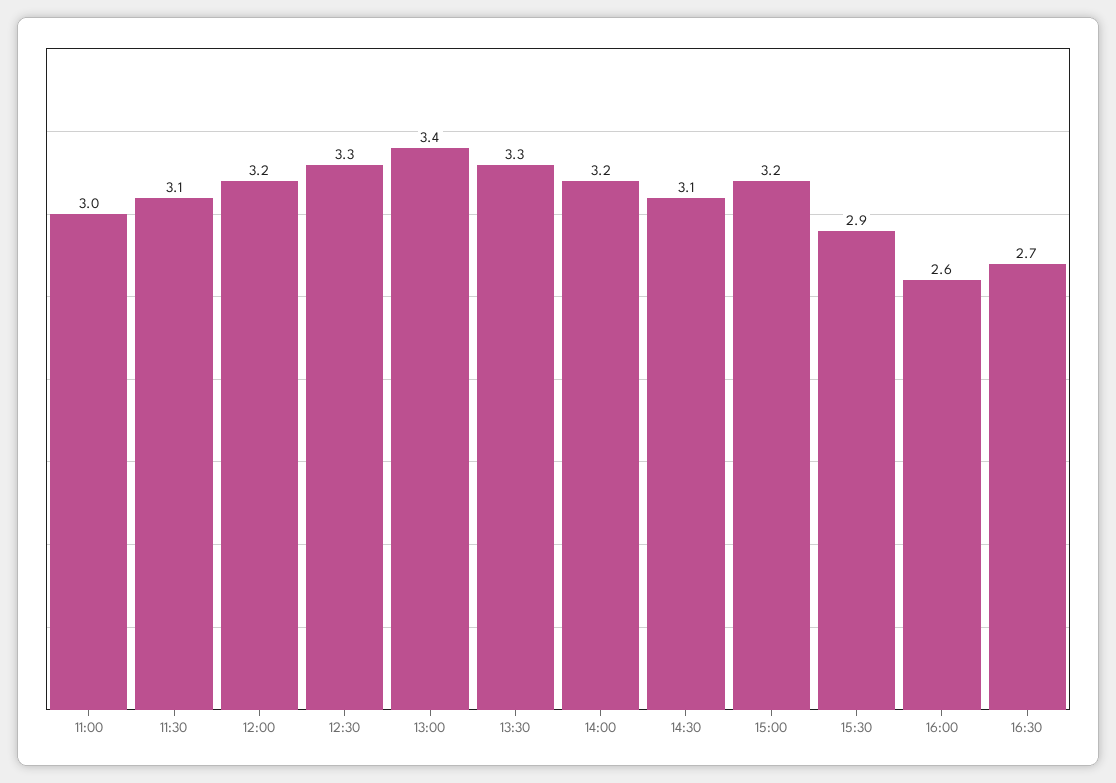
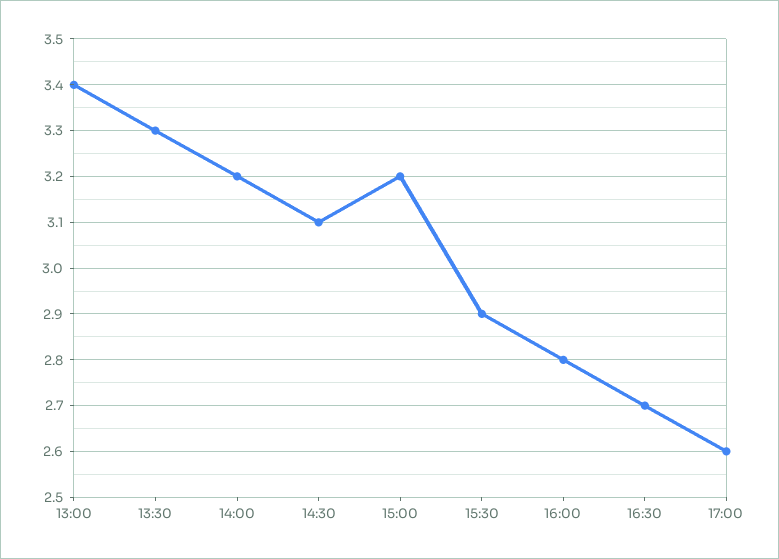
11:00: 3 -> none
11:30: 3.1 -> none
12:00: 3.2 -> none
12:30: 3.3 -> none
16:00: 2.6 -> 2.8
17:00: none -> 2.6

